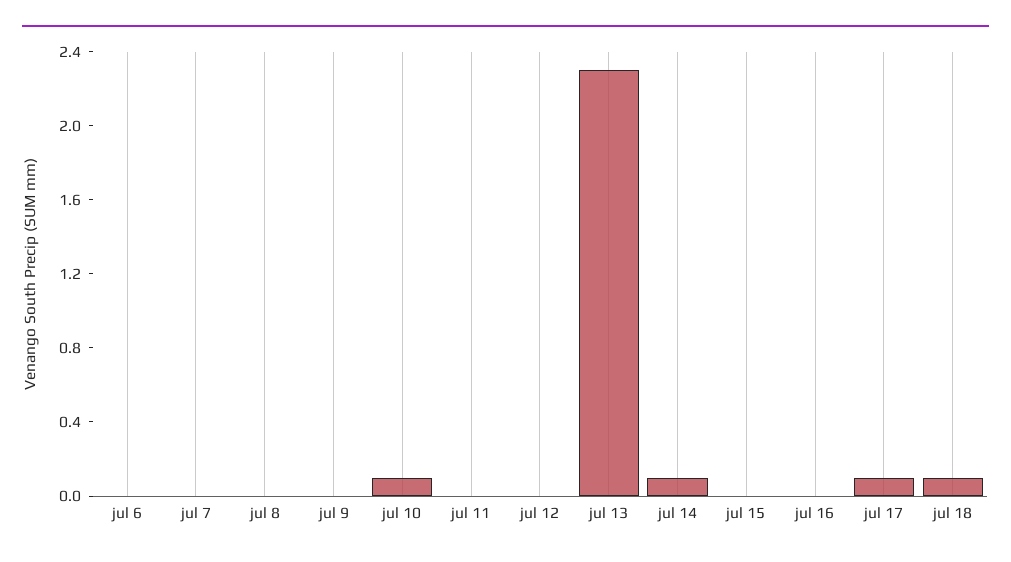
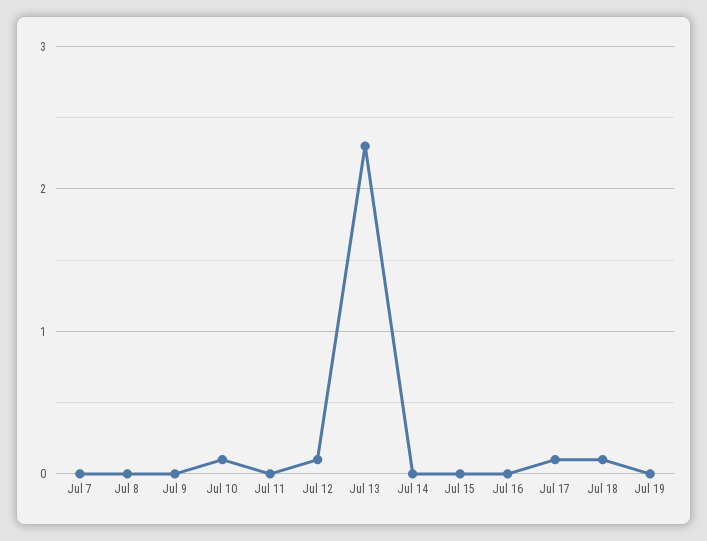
jul 6: 0 -> none
jul 12: 0 -> 0.1
jul 14: 0.1 -> 0
Jul 19: none -> 0

